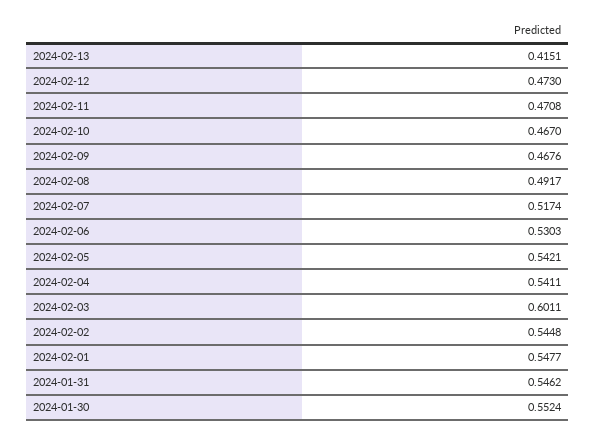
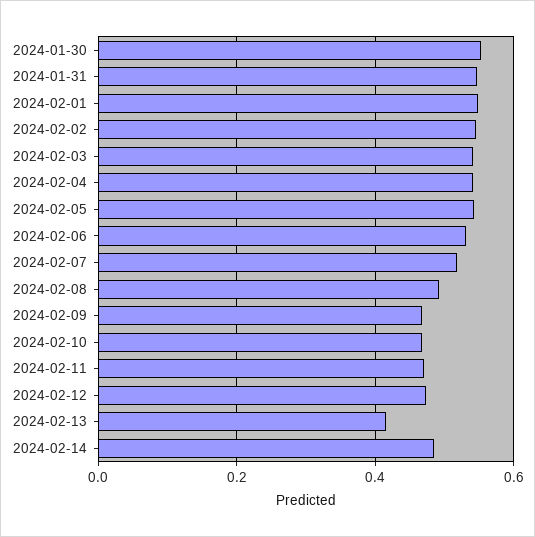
2024-02-03: 0.6011 -> 0.54
2024-02-14: none -> 0.48

